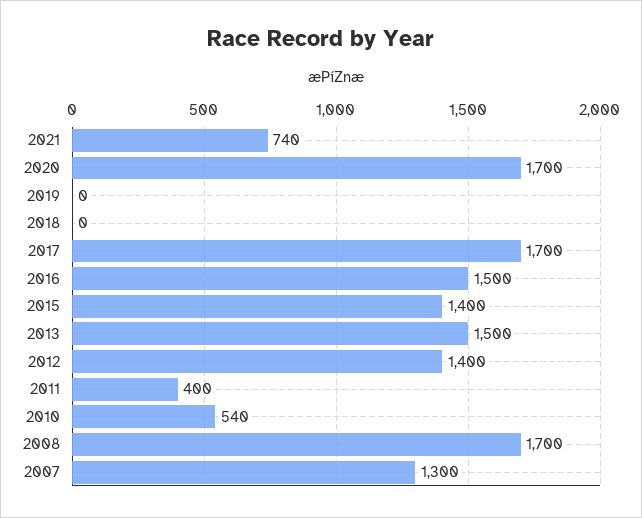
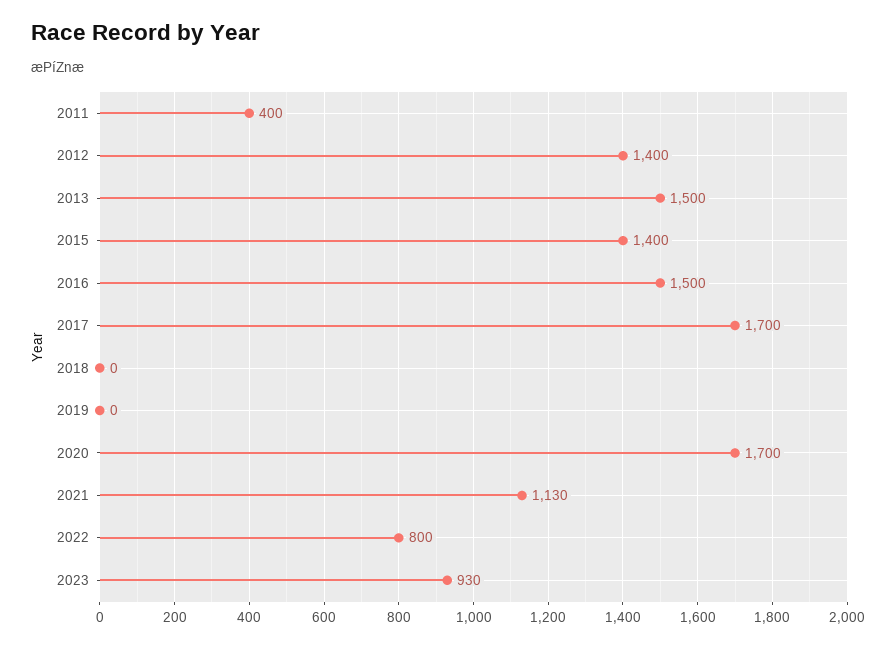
2021: 740 -> 1130
2010: 540 -> none
2008: 1700 -> none
2007: 1300 -> none
2022: none -> 800
2023: none -> 930

